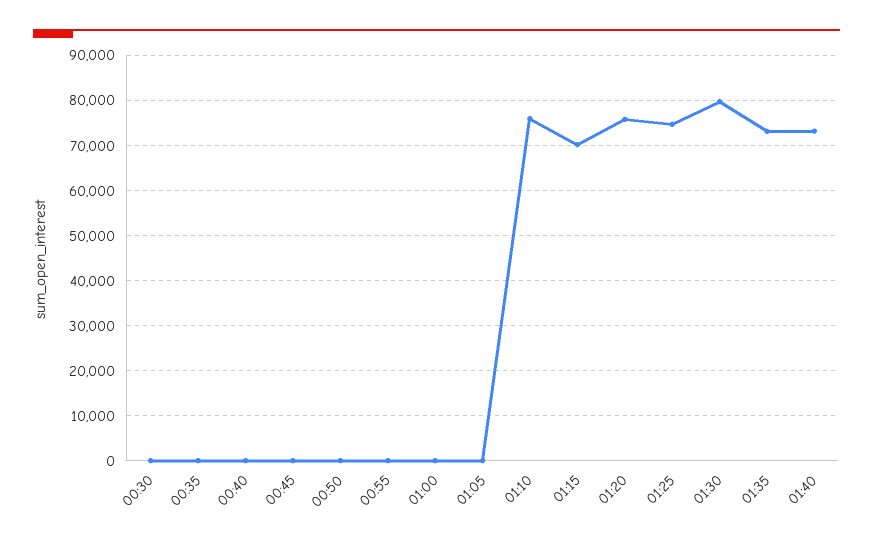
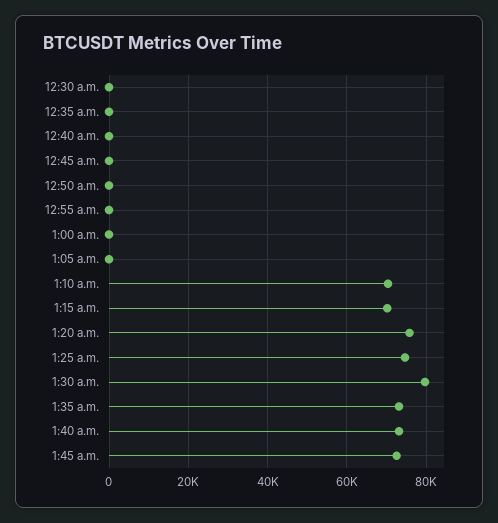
01:10: 76000 -> 70000
1:45 a.m.: none -> 72000

